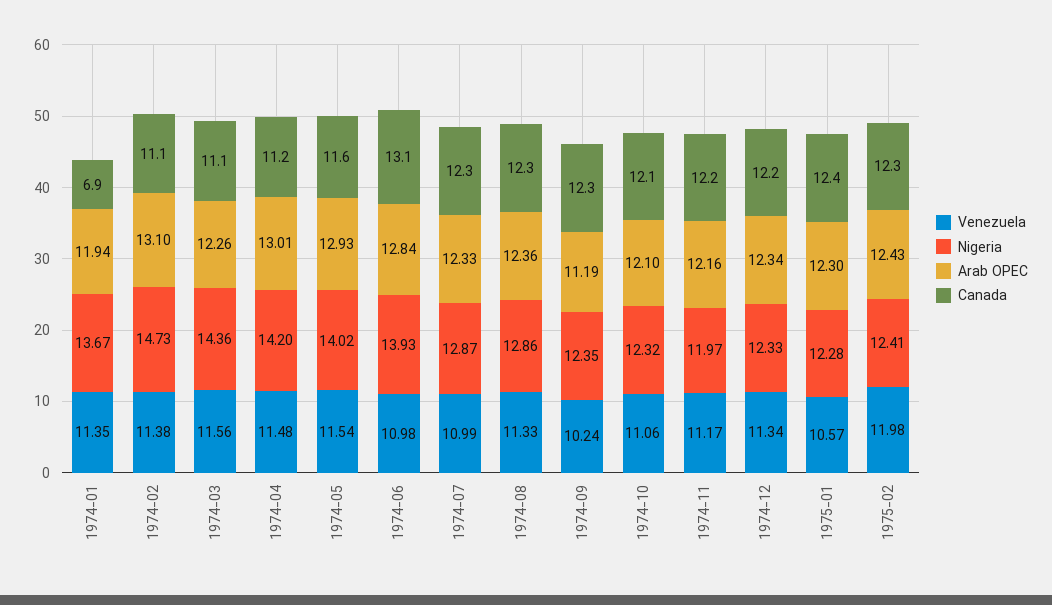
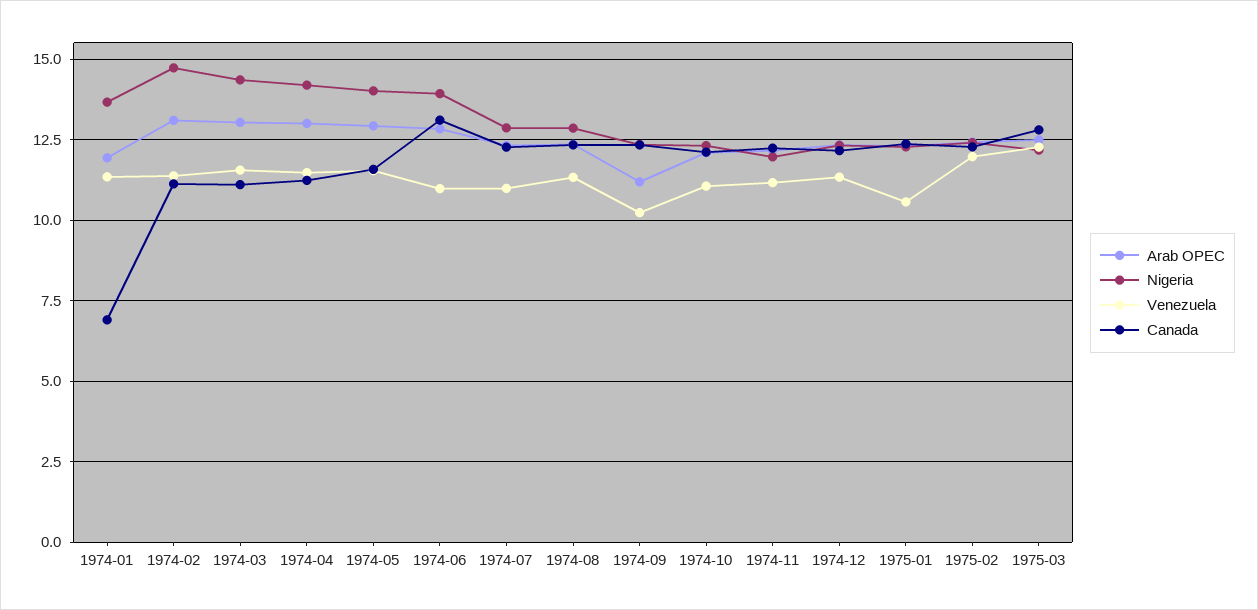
Arab OPEC, 1974-03: 12.26 -> 13
Arab OPEC, 1975-03: none -> 12.5
Nigeria, 1975-03: none -> 12.25
Venezuela, 1975-03: none -> 12.25
Canada, 1975-03: none -> 12.75

